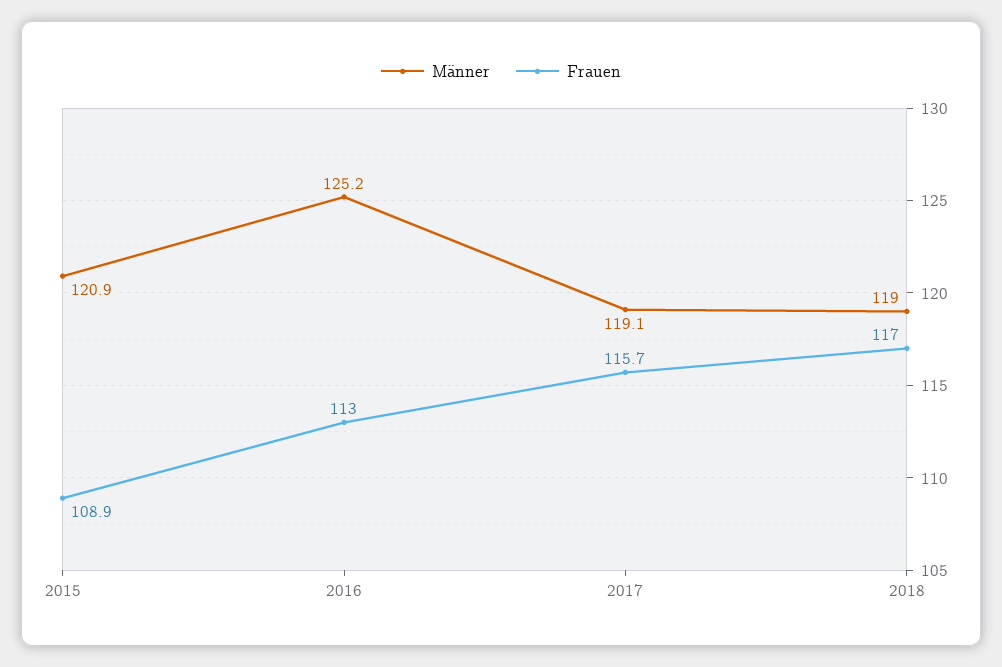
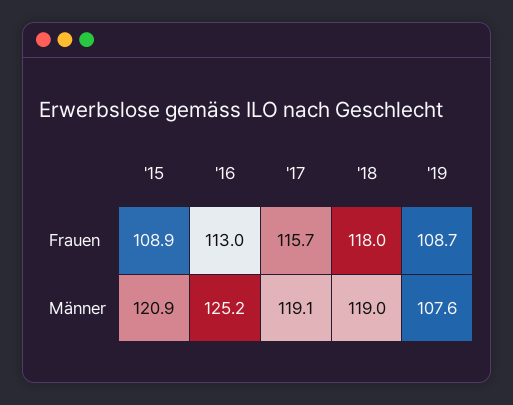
Frauen, 2018: 117 -> 118
Frauen, '19: none -> 108.7
Männer, '19: none -> 107.6

